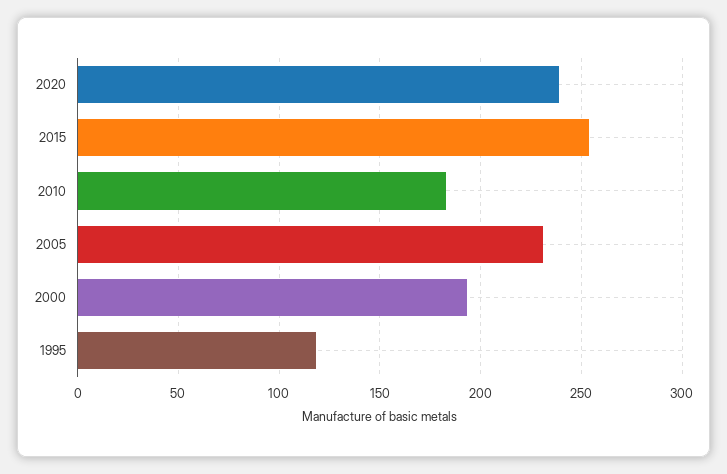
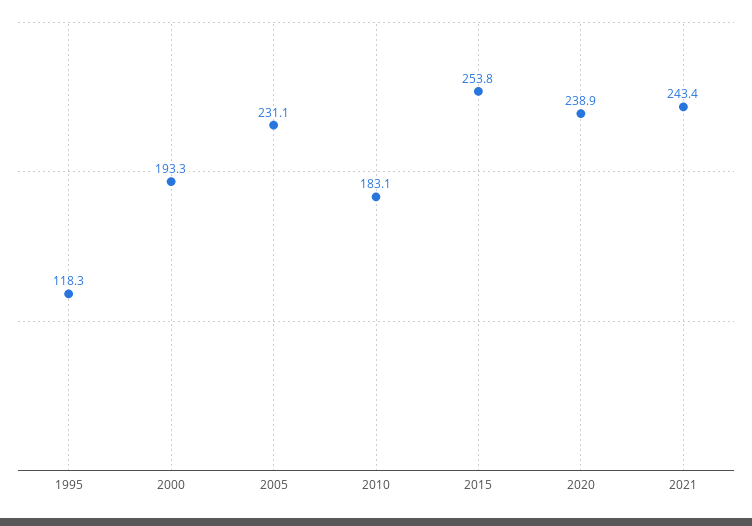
2021: none -> 243.4

